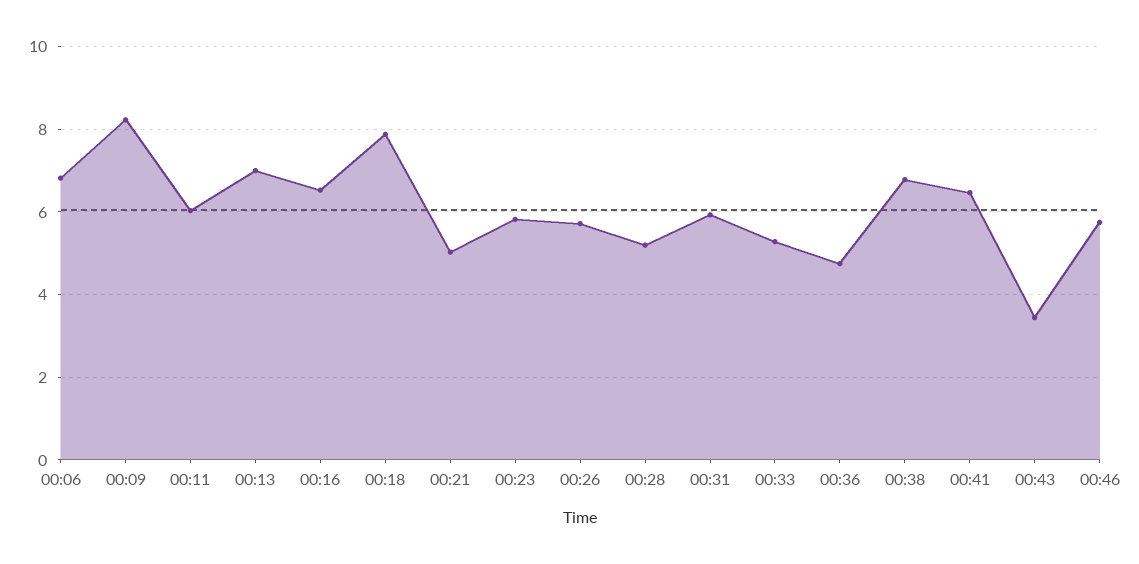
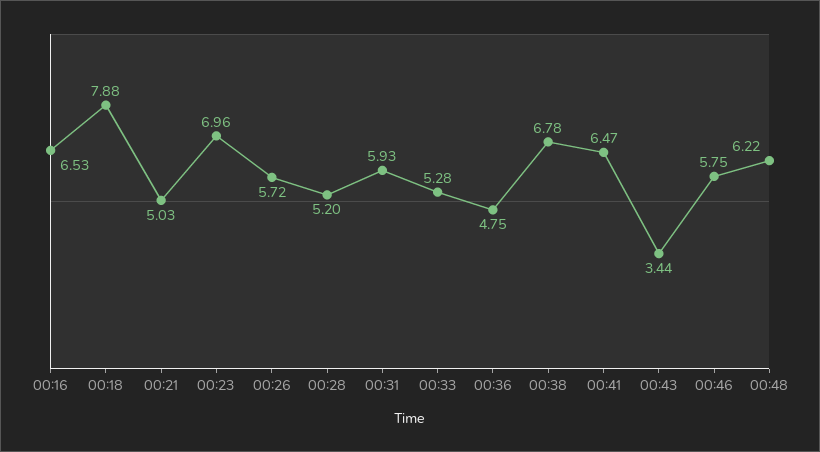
00:06: 6.8 -> none
00:09: 8.2 -> none
00:11: 6 -> none
00:13: 7 -> none
00:23: 5.8 -> 6.96
00:48: none -> 6.22

